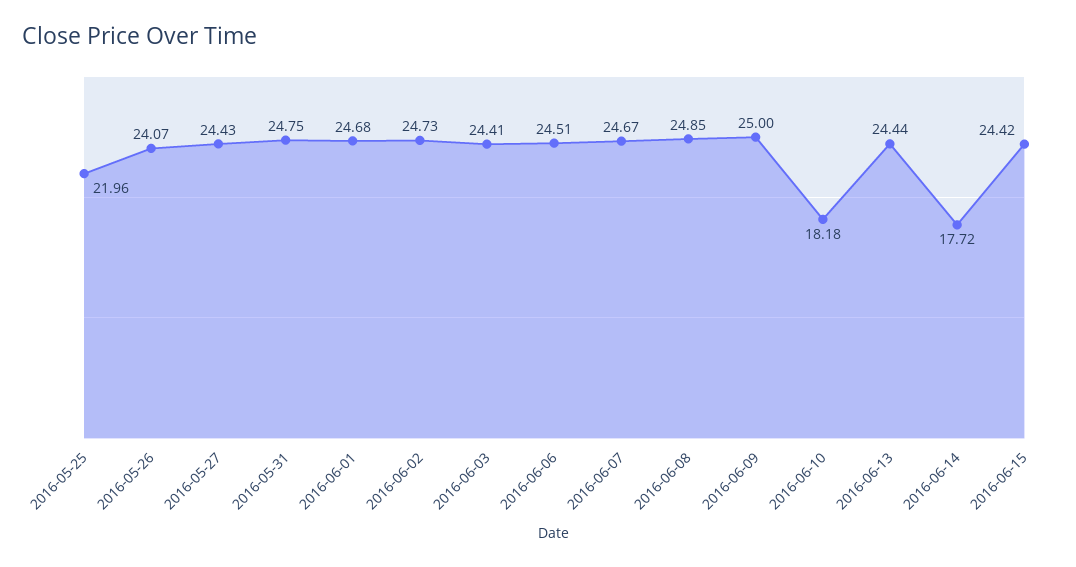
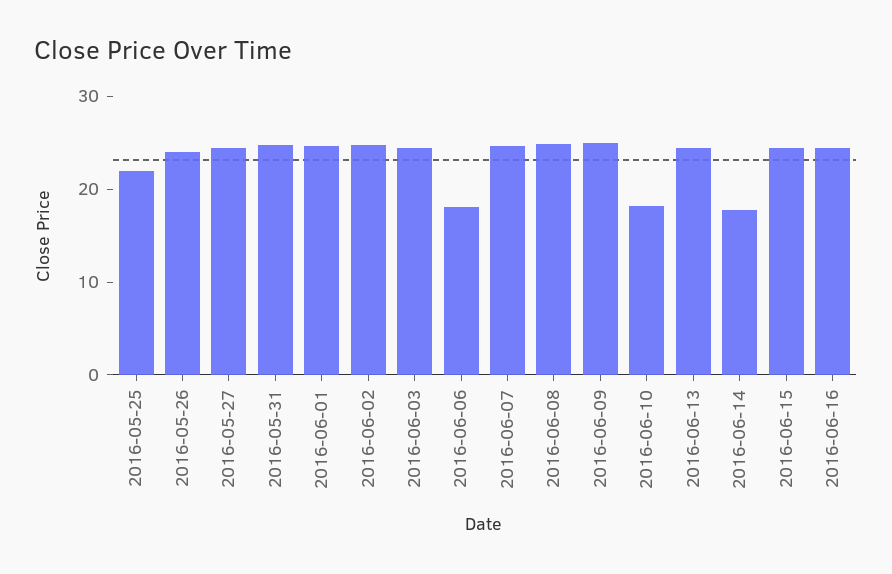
2016-06-06: 24.51 -> 18
2016-06-16: none -> 24

